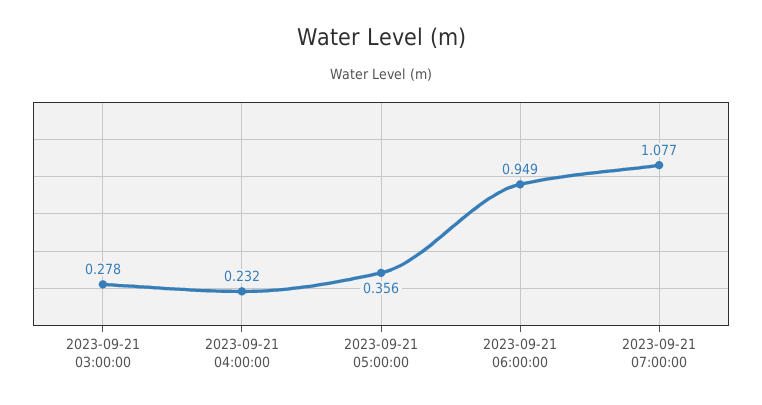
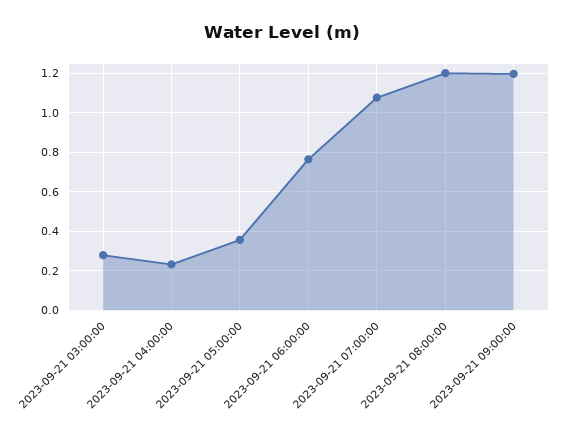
2023-09-21 06:00:00: 0.949 -> 0.75
2023-09-21 08:00:00: none -> 1.2
2023-09-21 09:00:00: none -> 1.2

